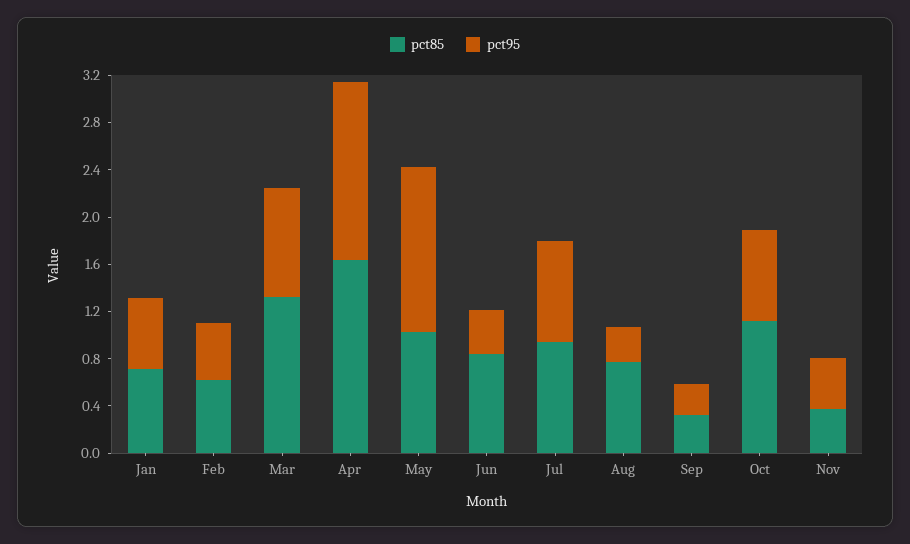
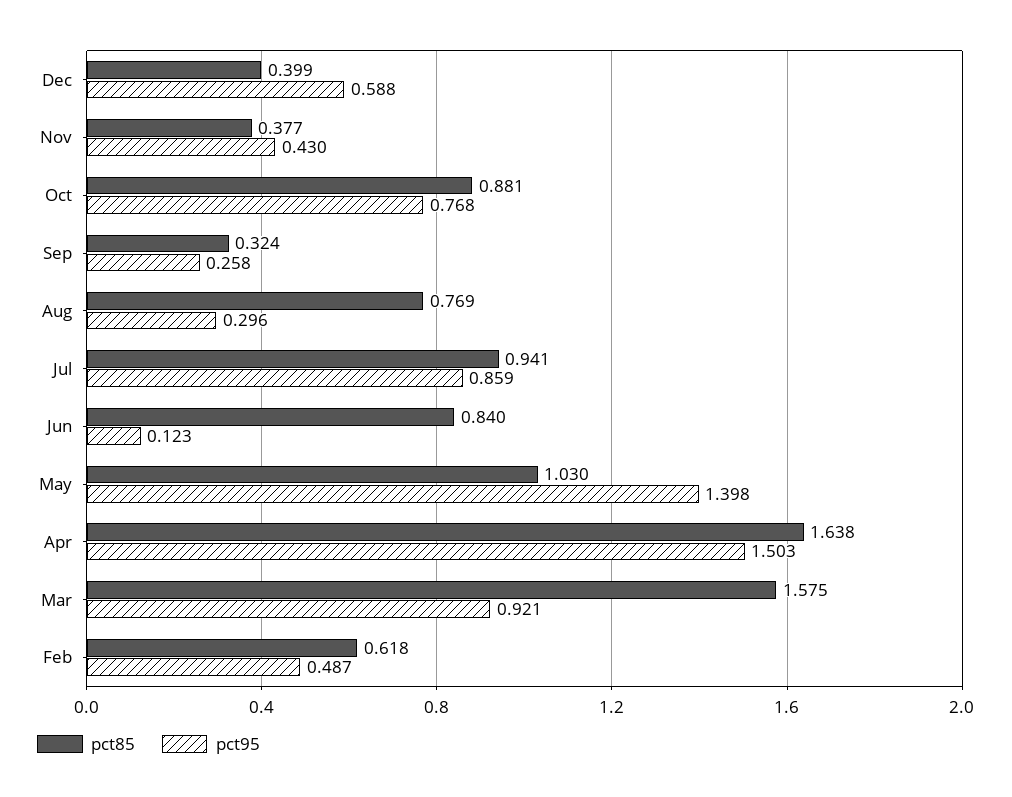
pct85, Jan: 0.7 -> none
pct95, Jan: 0.6 -> none
pct85, Mar: 1.3 -> 1.575
pct95, Jun: 0.4 -> 0.123
pct85, Oct: 1.1 -> 0.881
pct85, Dec: none -> 0.399
pct95, Dec: none -> 0.588

